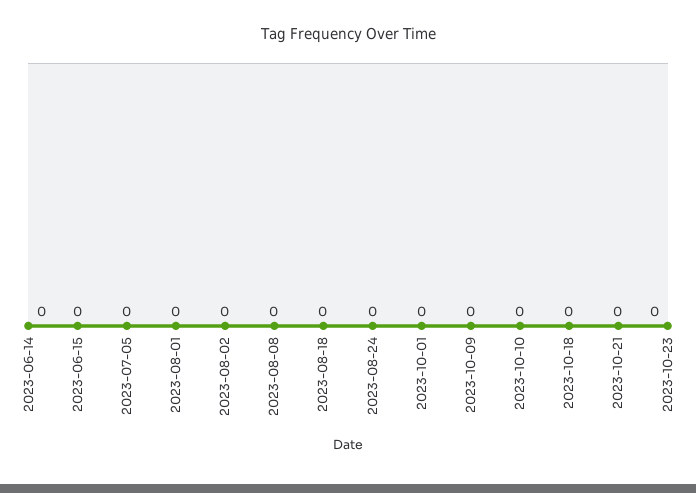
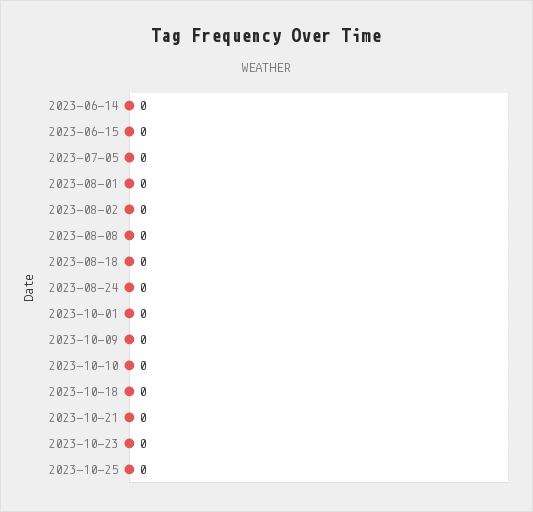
2023-10-25: none -> 0

